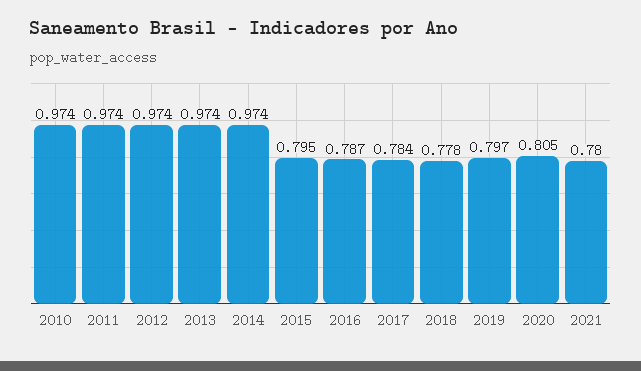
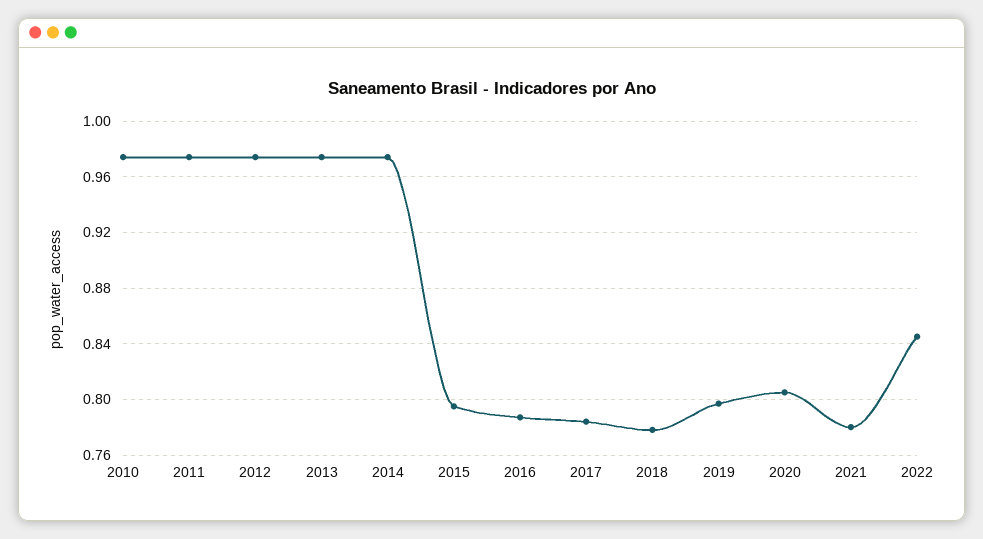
2022: none -> 0.845

